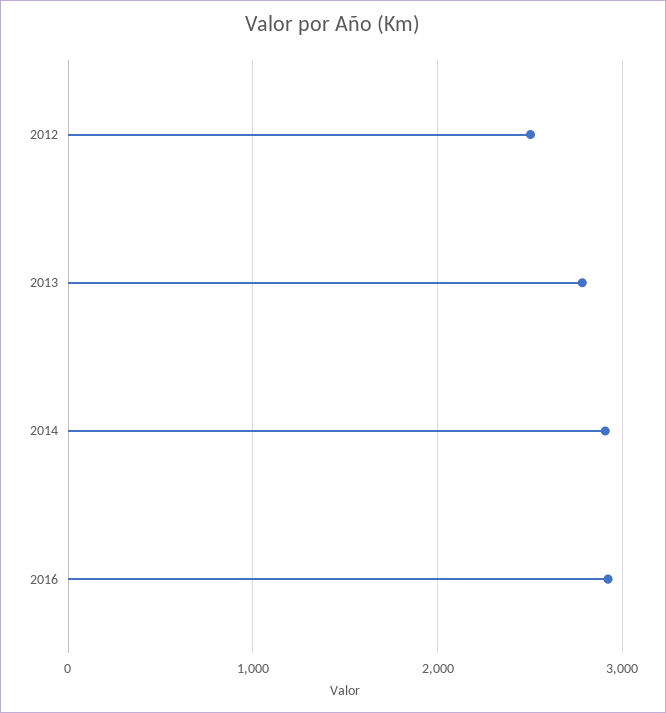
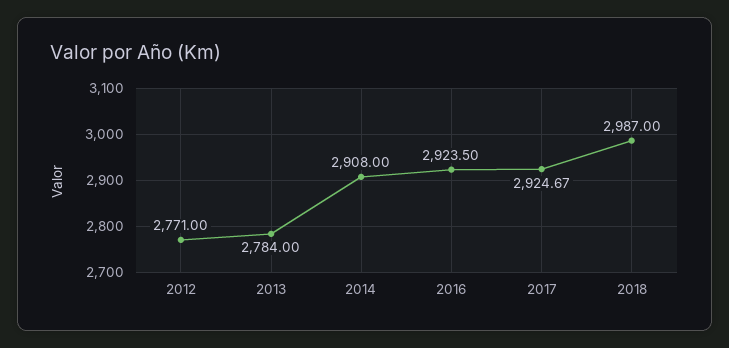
2012: 2500 -> 2771
2017: none -> 2924.67
2018: none -> 2987

